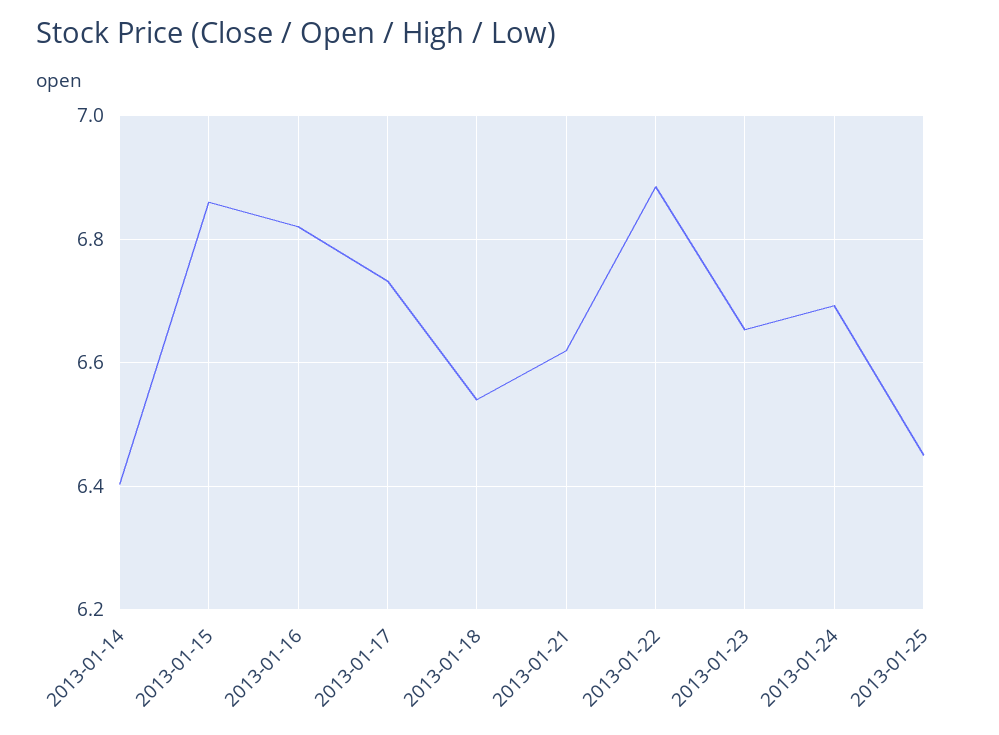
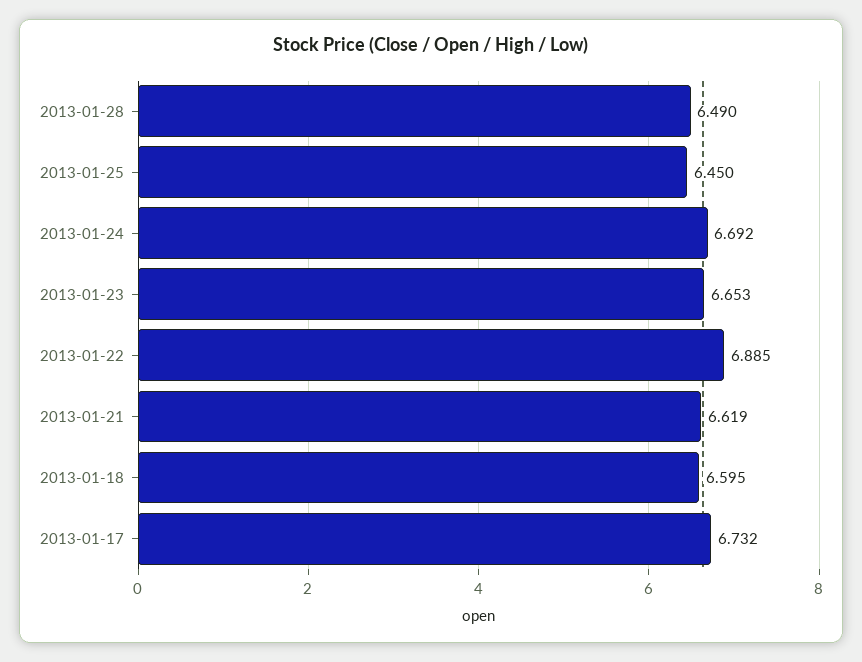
2013-01-14: 6.4 -> none
2013-01-15: 6.86 -> none
2013-01-16: 6.82 -> none
2013-01-18: 6.54 -> 6.595
2013-01-28: none -> 6.49

